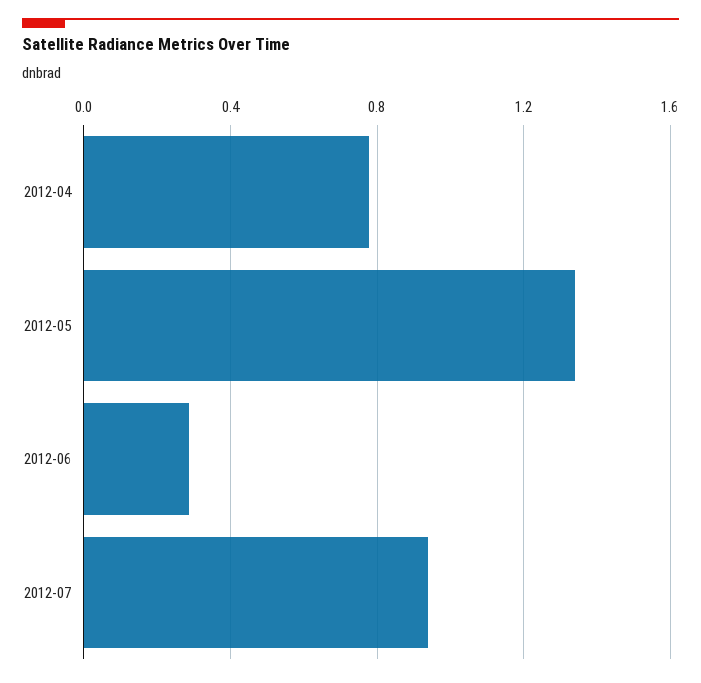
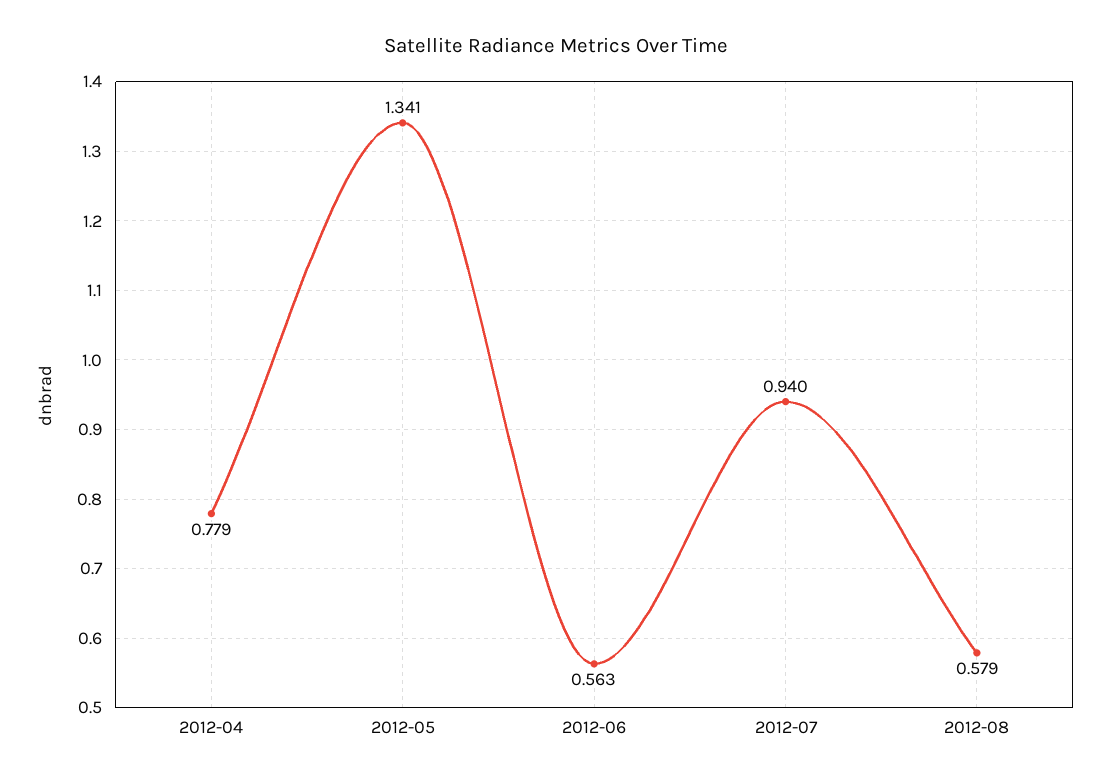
2012-06: 0.3 -> 0.563
2012-08: none -> 0.579

